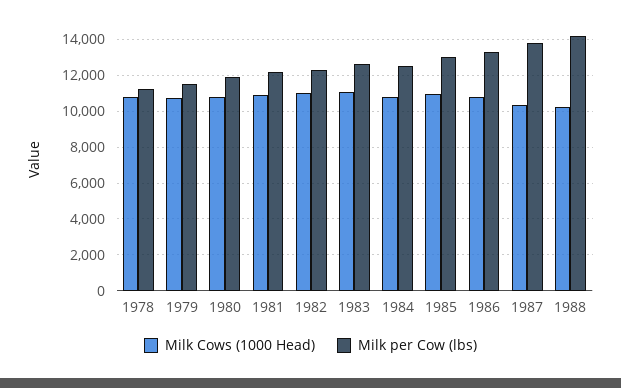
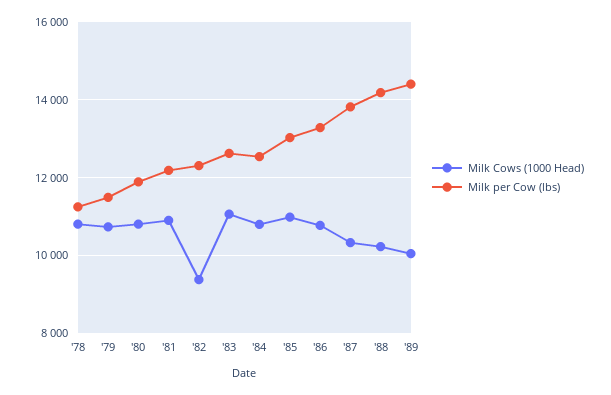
Milk Cows (1000 Head), 1982: 11000 -> 9400
Milk Cows (1000 Head), '89: none -> 10000
Milk per Cow (lbs), '89: none -> 14400

